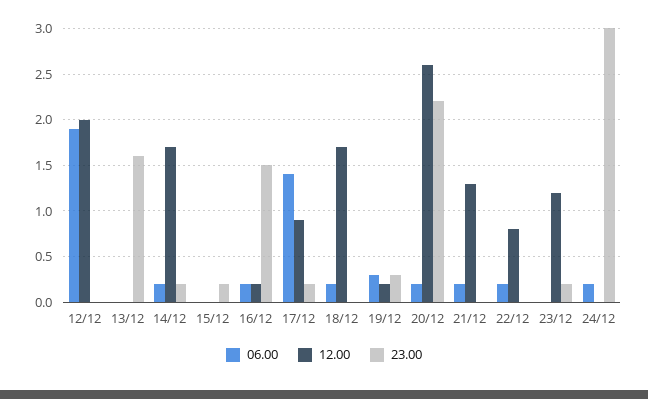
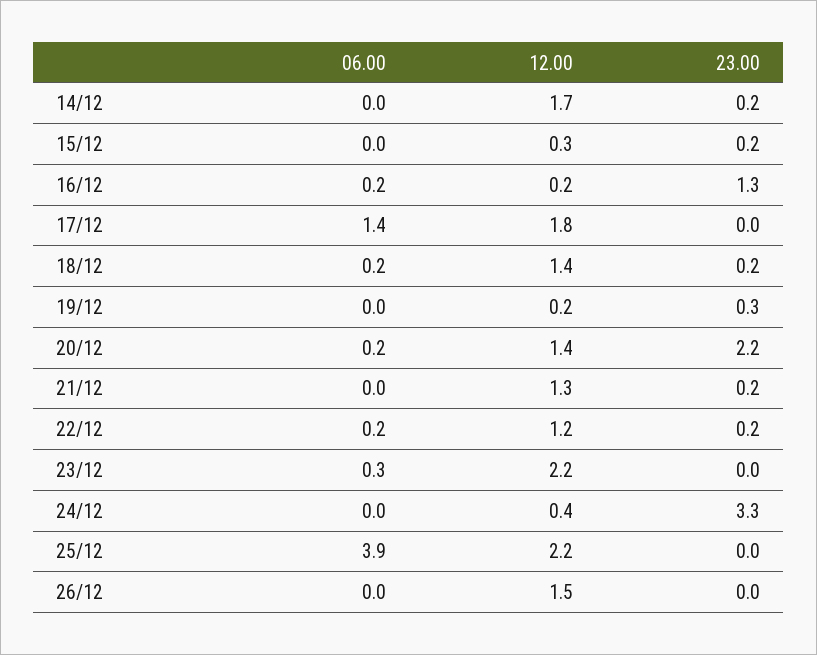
06.00, 12/12: 1.9 -> none
12.00, 12/12: 2 -> none
23.00, 12/12: 0 -> none
06.00, 13/12: 0 -> none
12.00, 13/12: 0 -> none
23.00, 13/12: 1.6 -> none
06.00, 14/12: 0.2 -> 0
12.00, 15/12: 0 -> 0.3
23.00, 16/12: 1.5 -> 1.3
12.00, 17/12: 0.9 -> 1.8
23.00, 17/12: 0.2 -> 0
12.00, 18/12: 1.7 -> 1.4
23.00, 18/12: 0 -> 0.2
06.00, 19/12: 0.3 -> 0
12.00, 20/12: 2.6 -> 1.4
06.00, 21/12: 0.2 -> 0
23.00, 21/12: 0 -> 0.2
12.00, 22/12: 0.8 -> 1.2
23.00, 22/12: 0 -> 0.2
06.00, 23/12: 0 -> 0.3
12.00, 23/12: 1.2 -> 2.2
23.00, 23/12: 0.2 -> 0
06.00, 24/12: 0.2 -> 0
12.00, 24/12: 0 -> 0.4
23.00, 24/12: 3 -> 3.3
06.00, 25/12: none -> 3.9
12.00, 25/12: none -> 2.2
23.00, 25/12: none -> 0
06.00, 26/12: none -> 0
12.00, 26/12: none -> 1.5
23.00, 26/12: none -> 0

